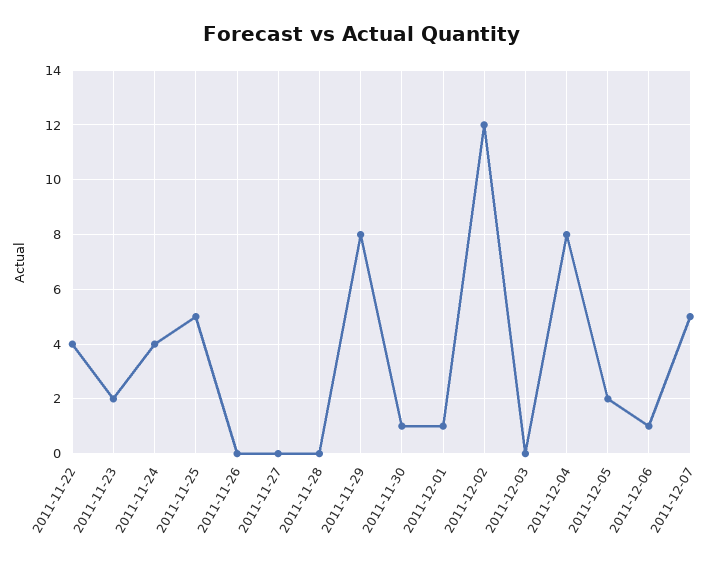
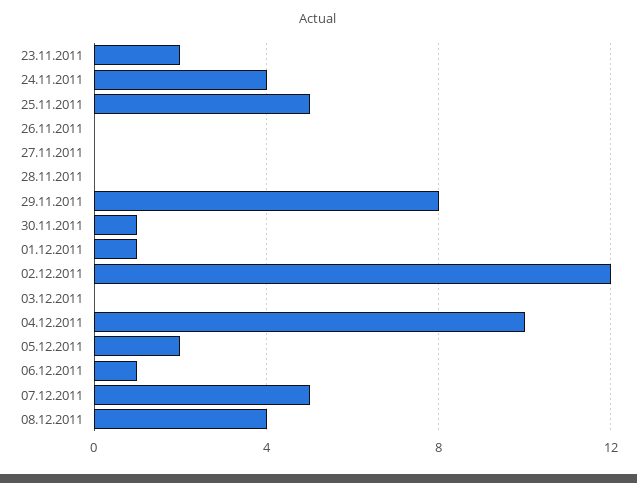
2011-11-22: 4 -> none
2011-12-04: 8 -> 10
08.12.2011: none -> 4

